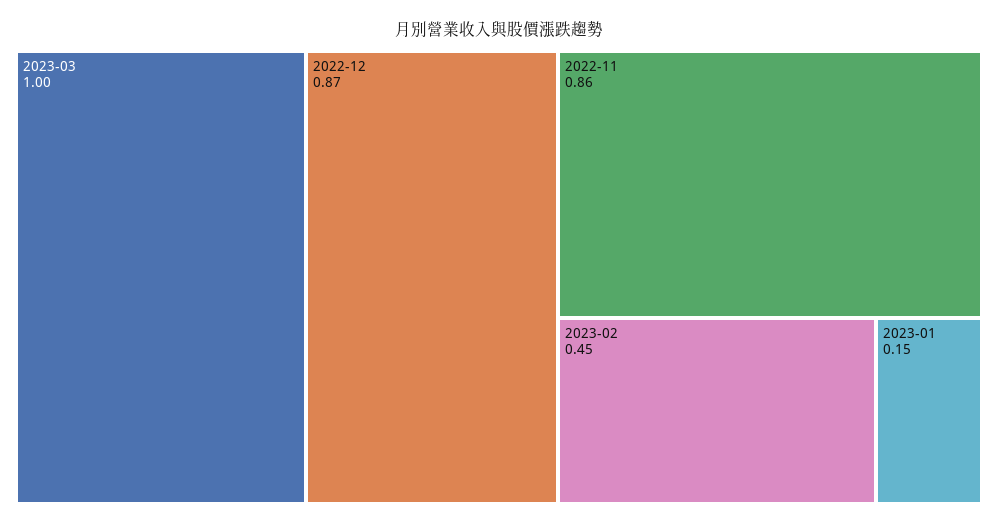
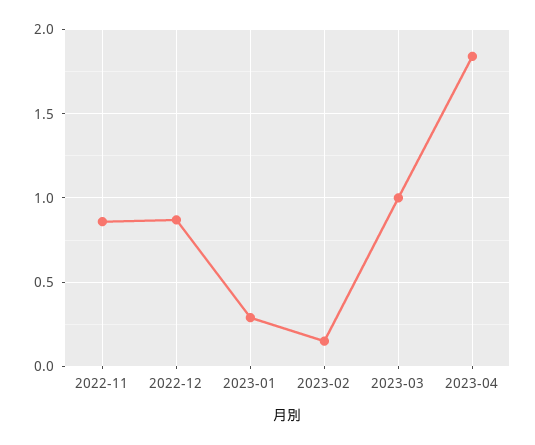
2023-02: 0.45 -> 0.15
2023-01: 0.15 -> 0.3
2023-04: none -> 1.85

